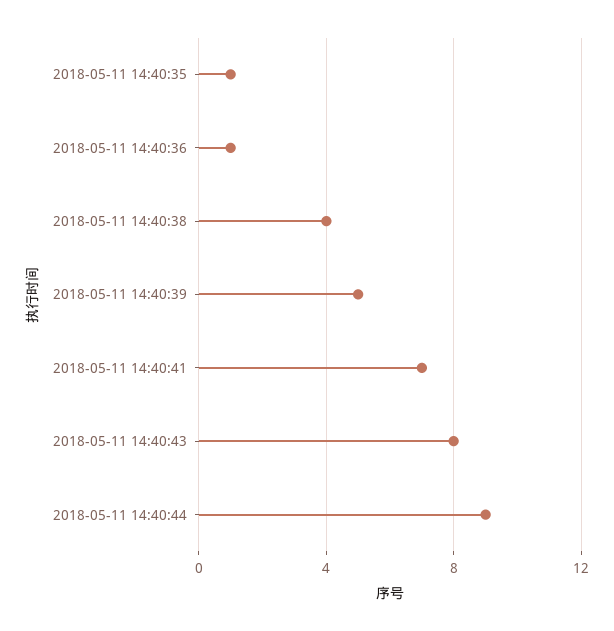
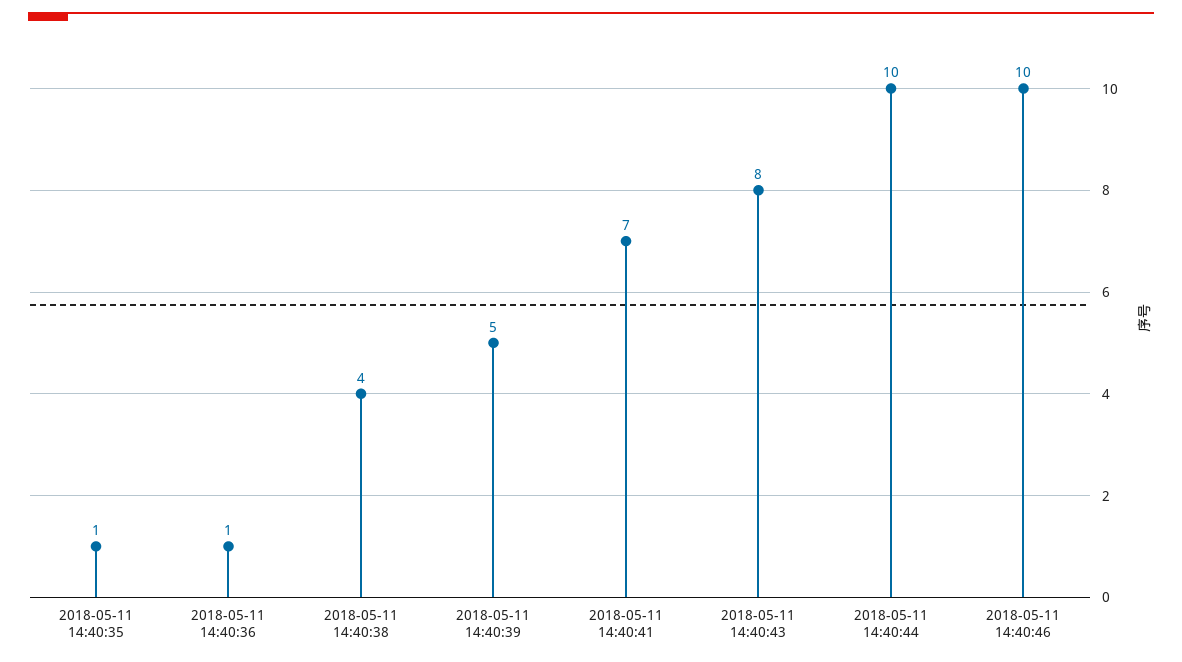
2018-05-11 14:40:44: 9 -> 10
2018-05-11 14:40:46: none -> 10

